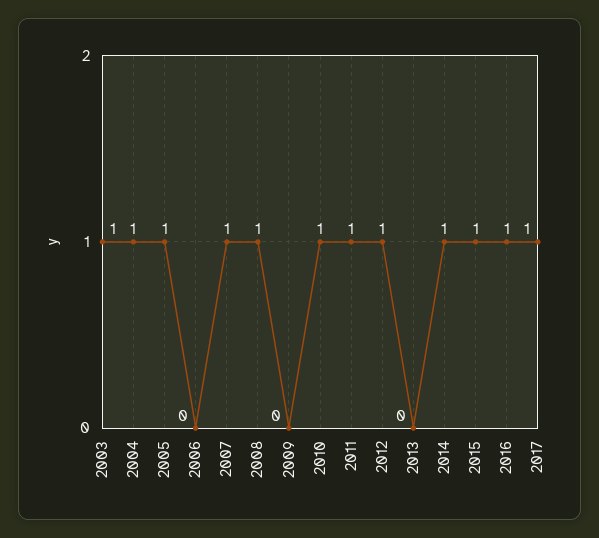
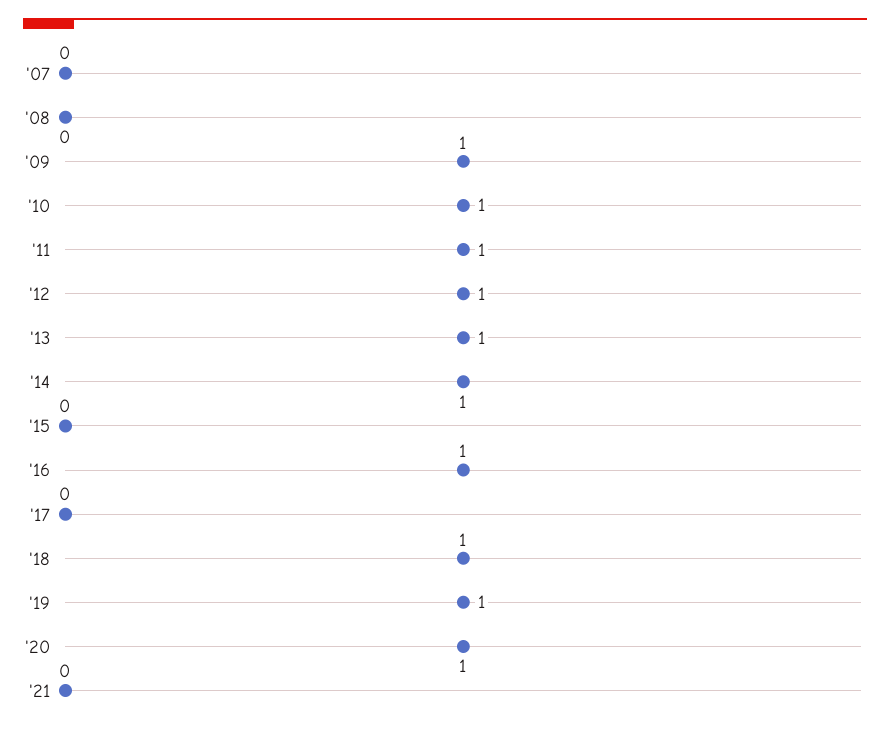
2003: 1 -> none
2004: 1 -> none
2005: 1 -> none
2006: 0 -> none
2007: 1 -> 0
2008: 1 -> 0
2009: 0 -> 1
2013: 0 -> 1
2015: 1 -> 0
2017: 1 -> 0
'18: none -> 1
'19: none -> 1
'20: none -> 1
'21: none -> 0

